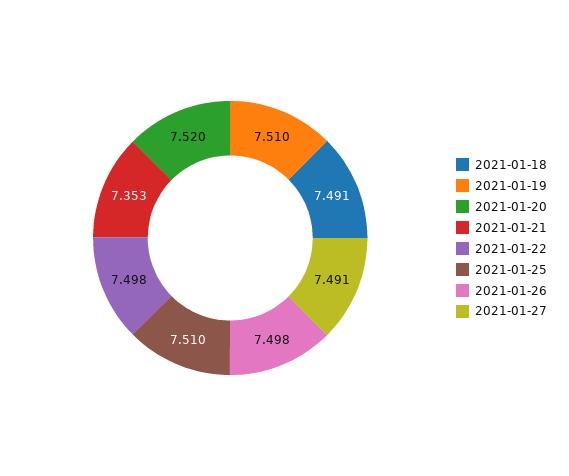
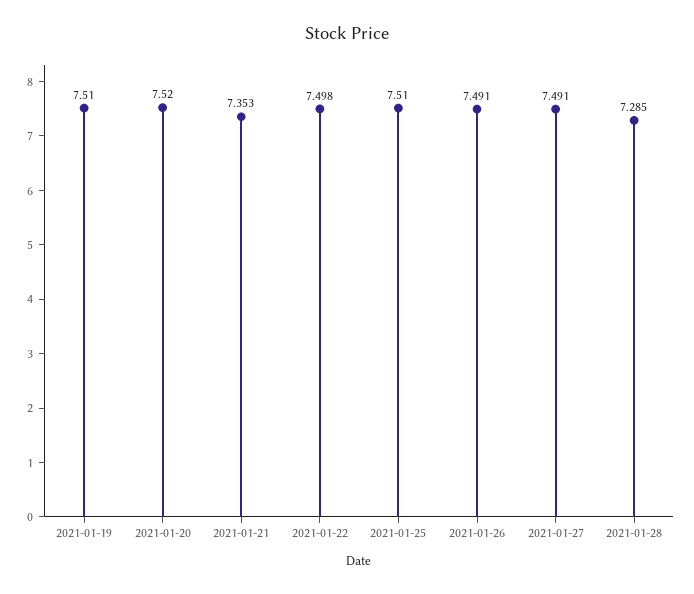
2021-01-18: 7.491 -> none
2021-01-26: 7.498 -> 7.491
2021-01-28: none -> 7.285

